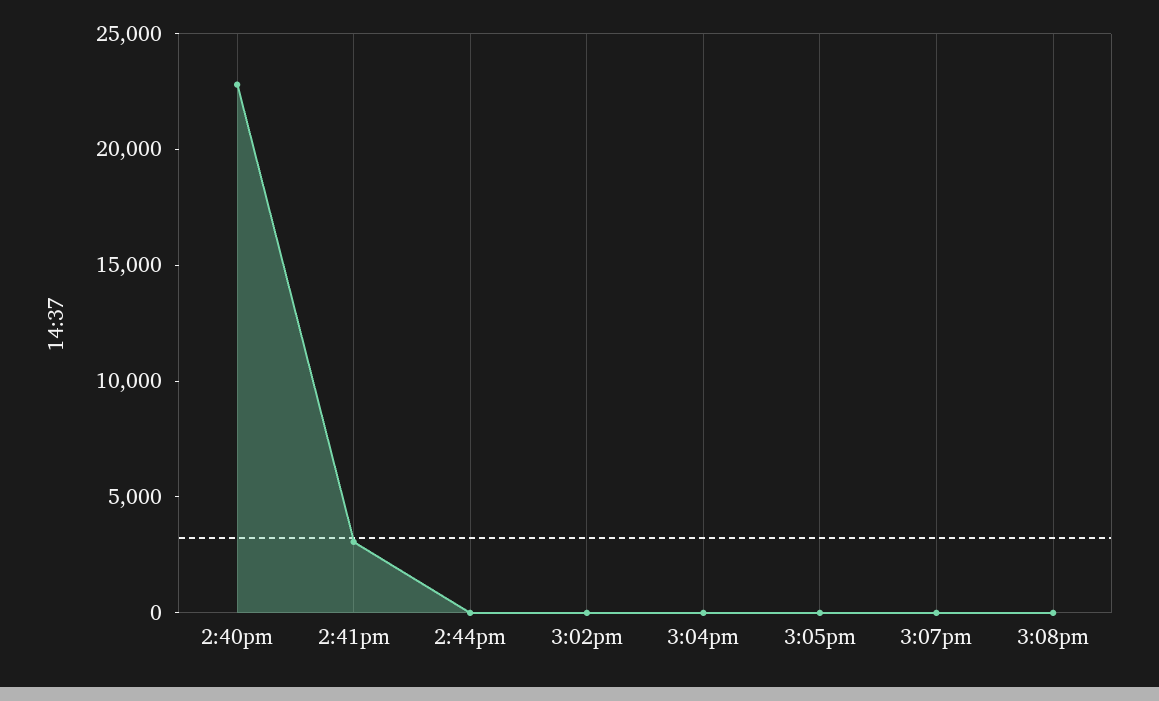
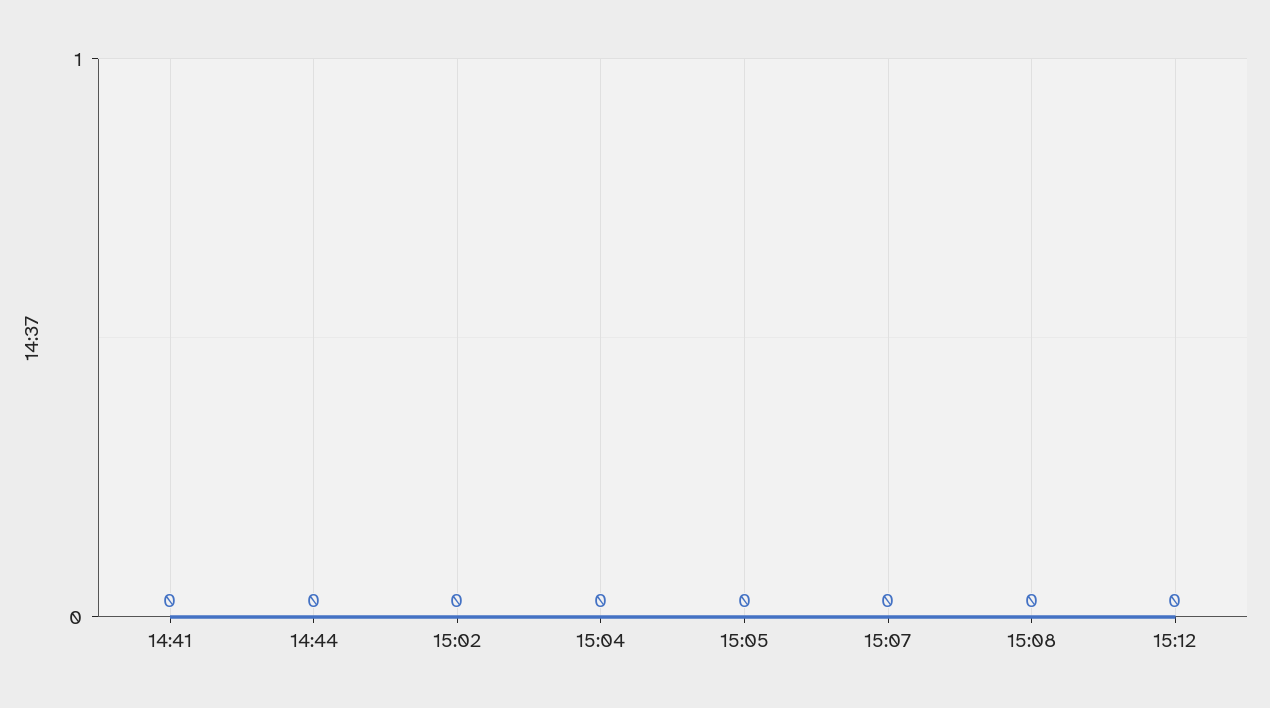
2:40pm: 23000 -> none
2:41pm: 3000 -> 0
15:12: none -> 0

